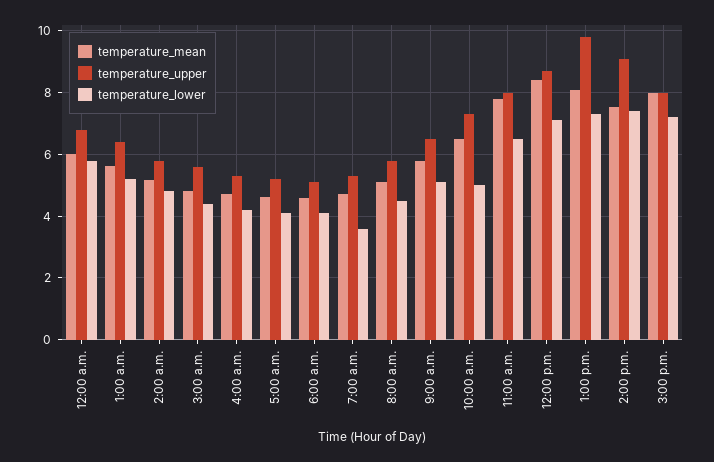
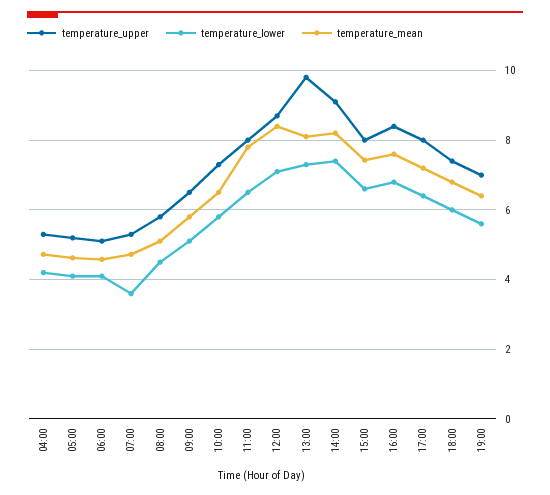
temperature_mean, 12:00 a.m.: 6 -> none
temperature_upper, 12:00 a.m.: 6.8 -> none
temperature_lower, 12:00 a.m.: 5.8 -> none
temperature_mean, 1:00 a.m.: 5.6 -> none
temperature_upper, 1:00 a.m.: 6.4 -> none
temperature_lower, 1:00 a.m.: 5.2 -> none
temperature_mean, 2:00 a.m.: 5.2 -> none
temperature_upper, 2:00 a.m.: 5.8 -> none
temperature_lower, 2:00 a.m.: 4.8 -> none
temperature_mean, 3:00 a.m.: 4.8 -> none
temperature_upper, 3:00 a.m.: 5.6 -> none
temperature_lower, 3:00 a.m.: 4.4 -> none
temperature_lower, 10:00 a.m.: 5 -> 5.8
temperature_mean, 2:00 p.m.: 7.6 -> 8.2
temperature_mean, 3:00 p.m.: 8 -> 7.4
temperature_lower, 3:00 p.m.: 7.2 -> 6.6
temperature_upper, 16:00: none -> 8.4
temperature_lower, 16:00: none -> 6.8
temperature_mean, 16:00: none -> 7.6
temperature_upper, 17:00: none -> 8
temperature_lower, 17:00: none -> 6.4
temperature_mean, 17:00: none -> 7.2
temperature_upper, 18:00: none -> 7.4
temperature_lower, 18:00: none -> 6
temperature_mean, 18:00: none -> 6.8
temperature_upper, 19:00: none -> 7
temperature_lower, 19:00: none -> 5.6
temperature_mean, 19:00: none -> 6.4

